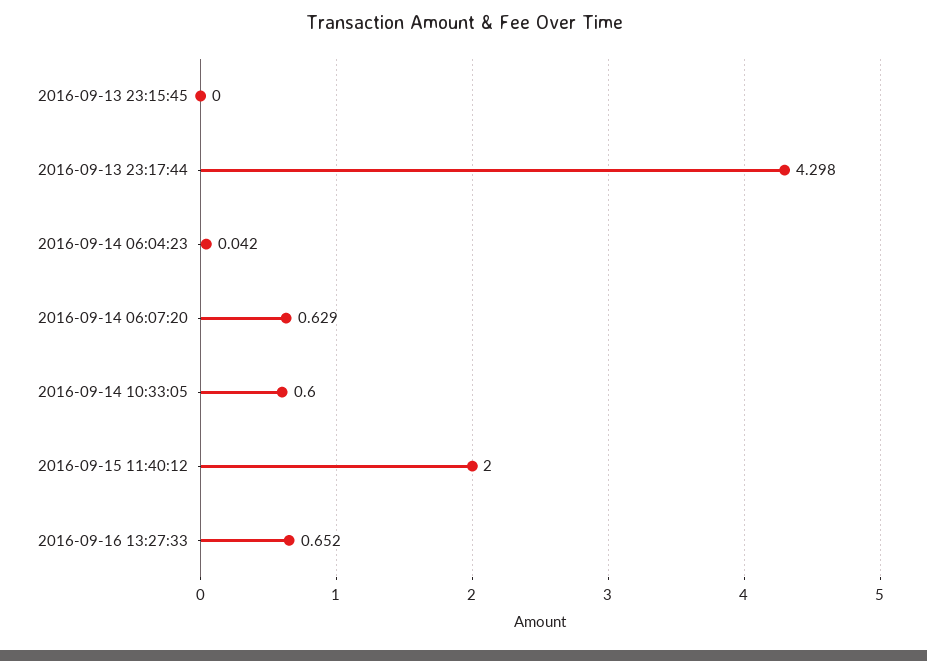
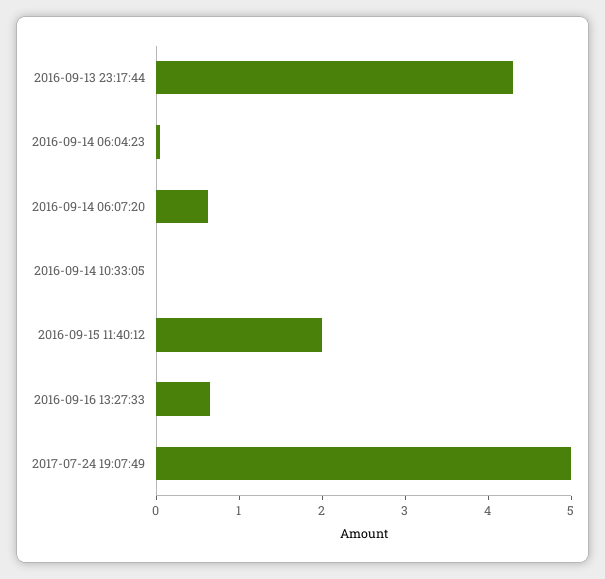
2016-09-13 23:15:45: 0 -> none
2016-09-14 10:33:05: 0.6 -> 0
2017-07-24 19:07:49: none -> 5

